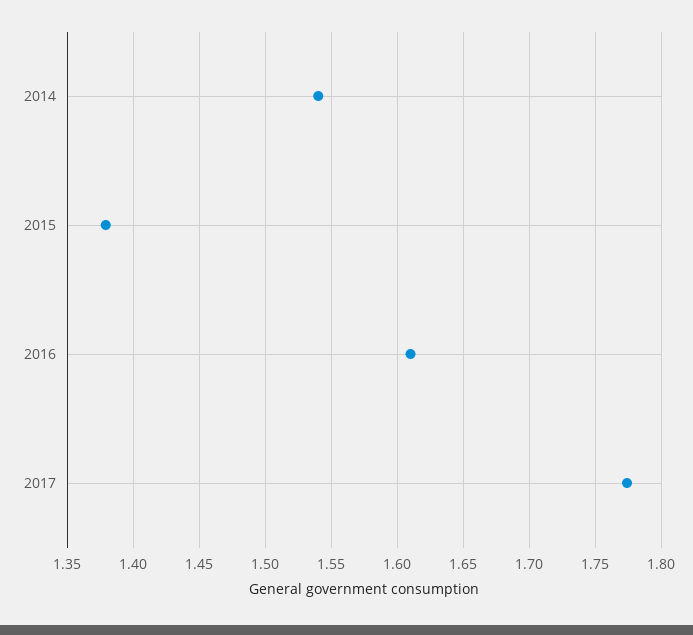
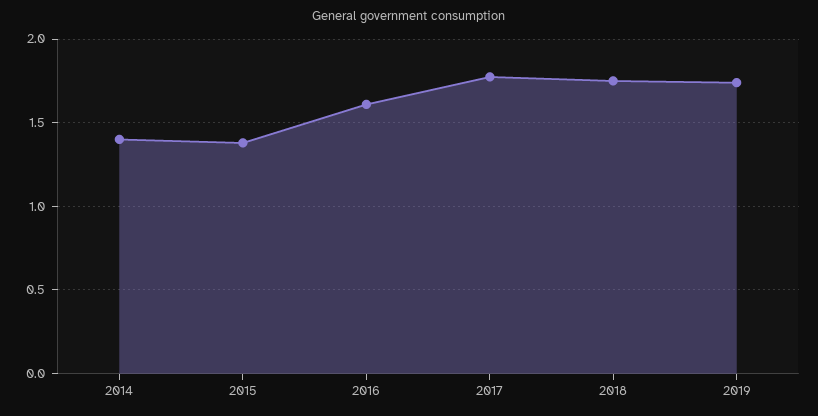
2014: 1.54 -> 1.4
2018: none -> 1.75
2019: none -> 1.75

